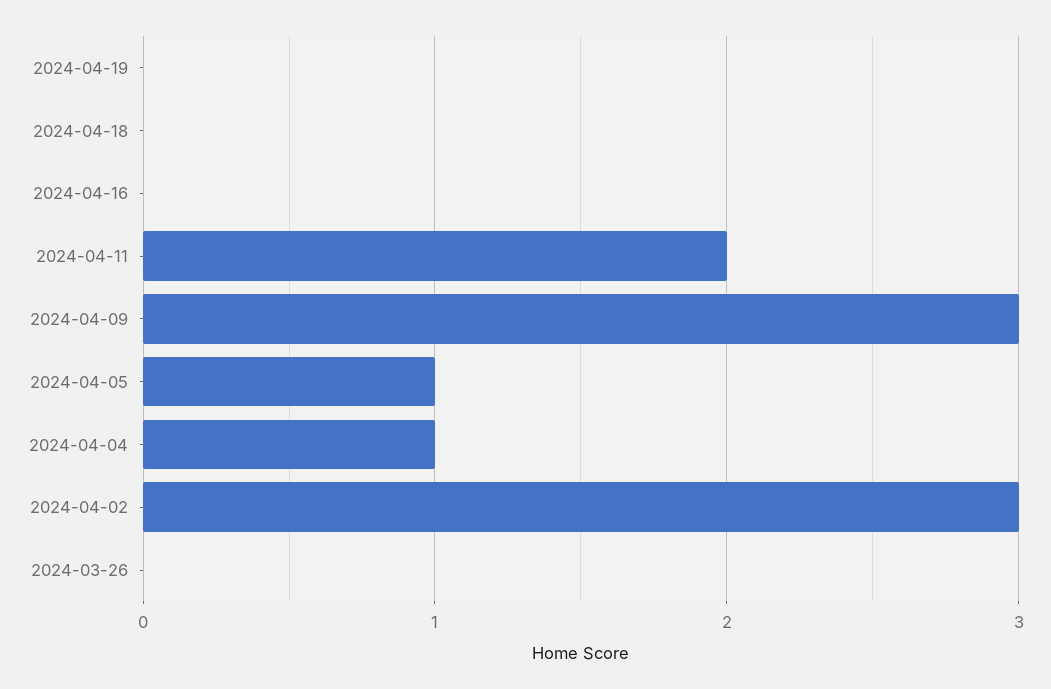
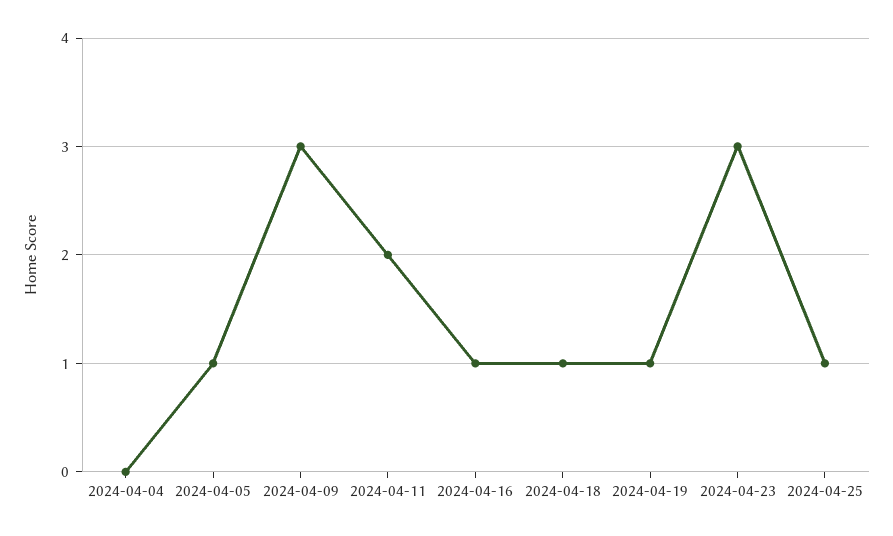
2024-04-19: 0 -> 1
2024-04-18: 0 -> 1
2024-04-16: 0 -> 1
2024-04-04: 1 -> 0
2024-04-02: 3 -> none
2024-03-26: 0 -> none
2024-04-23: none -> 3
2024-04-25: none -> 1

